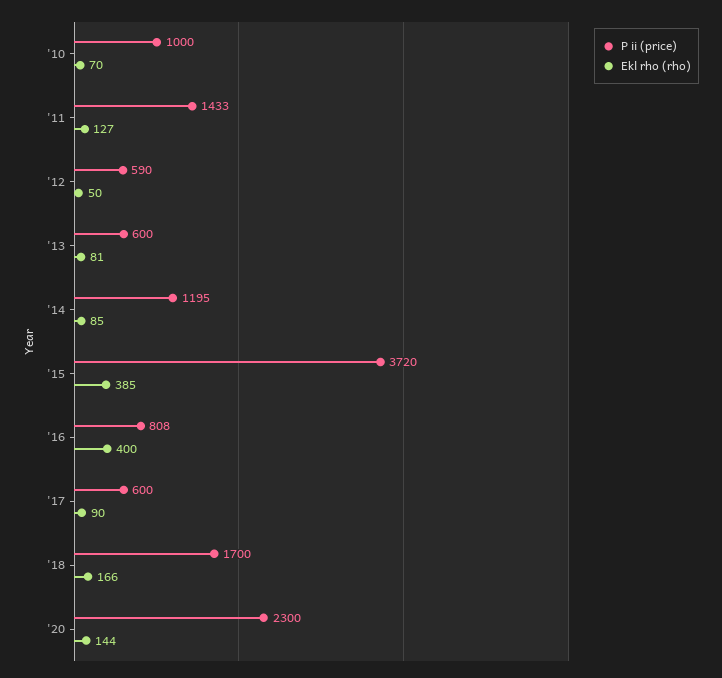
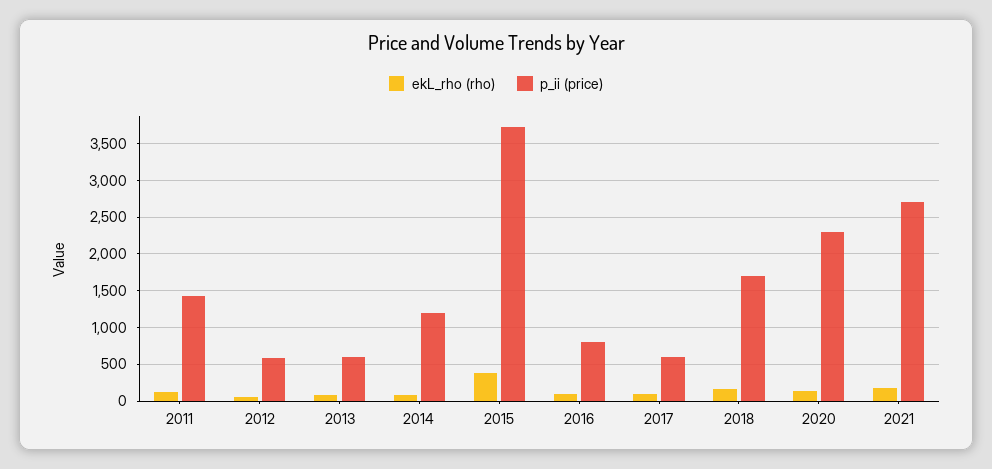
P ii (price), '10: 1000 -> none
Ekl rho (rho), '10: 70 -> none
Ekl rho (rho), '16: 400 -> 100
Ekl rho (rho), 2021: none -> 200
P ii (price), 2021: none -> 2700

